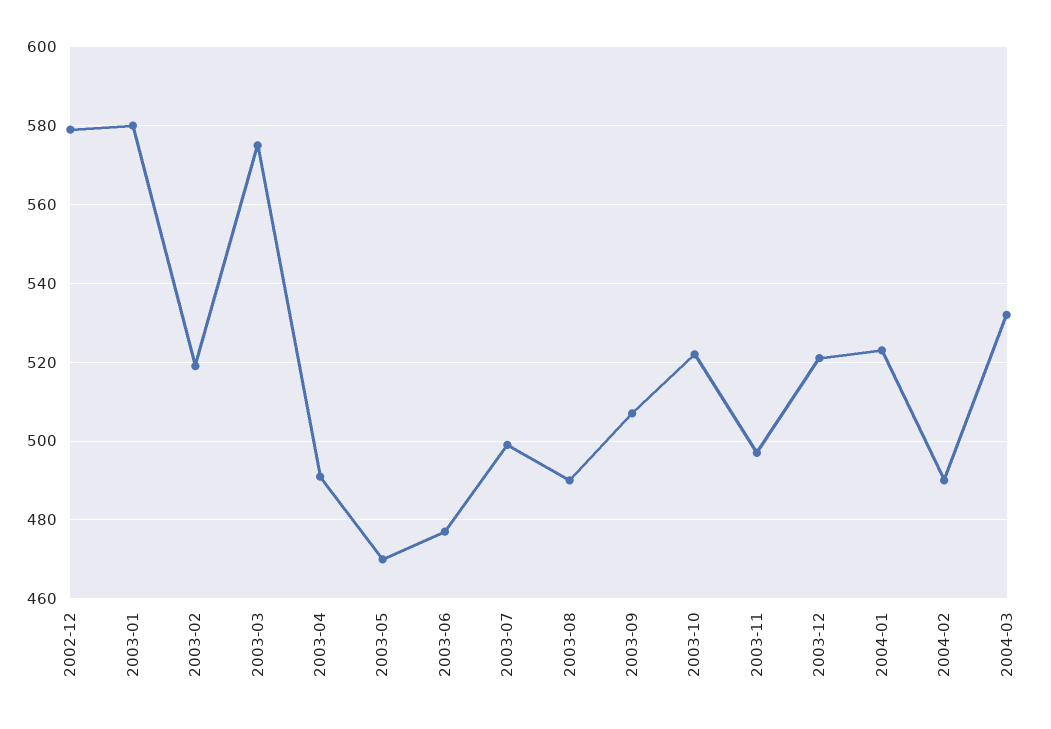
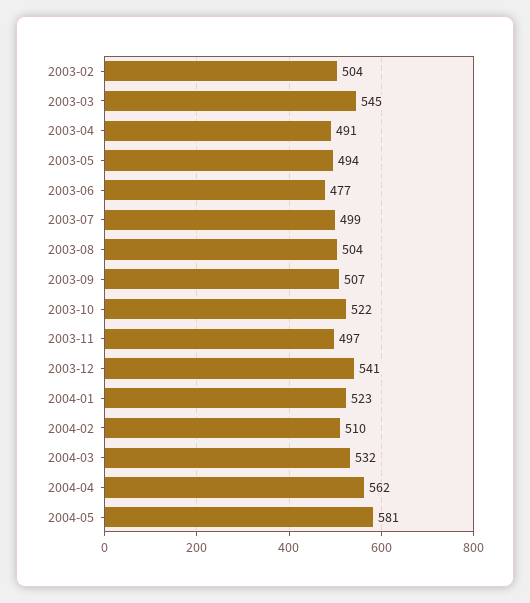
2002-12: 580 -> none
2003-01: 580 -> none
2003-02: 520 -> 504
2003-03: 575 -> 545
2003-05: 470 -> 494
2003-08: 490 -> 504
2003-12: 520 -> 541
2004-02: 490 -> 510
2004-04: none -> 562
2004-05: none -> 581

